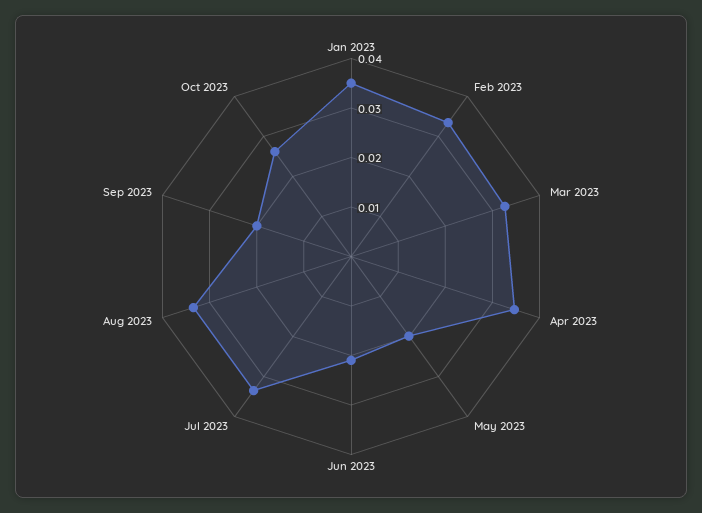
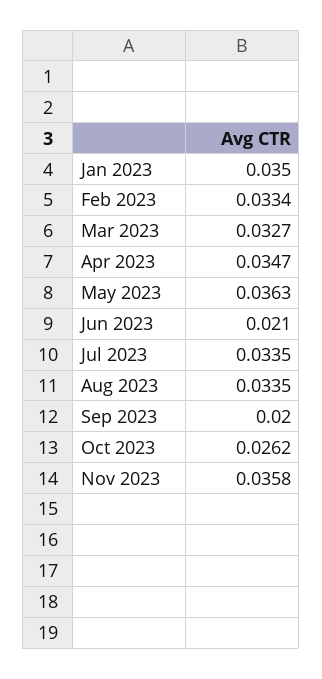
May 2023: 0.02 -> 0.0363
Nov 2023: none -> 0.0358

